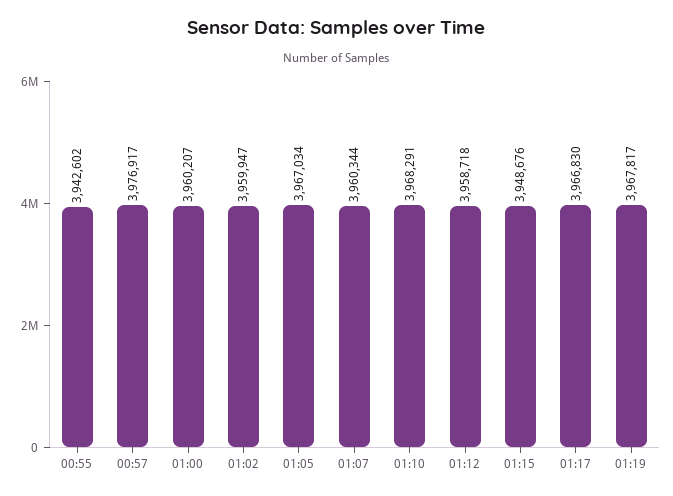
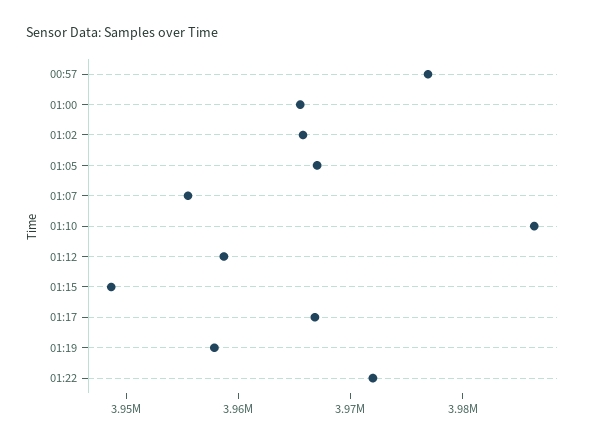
00:55: 3942602 -> none
01:00: 3960207 -> 3966000
01:02: 3959947 -> 3966000
01:07: 3960344 -> 3956000
01:10: 3968291 -> 3986000
01:19: 3967817 -> 3958000
01:22: none -> 3972000

